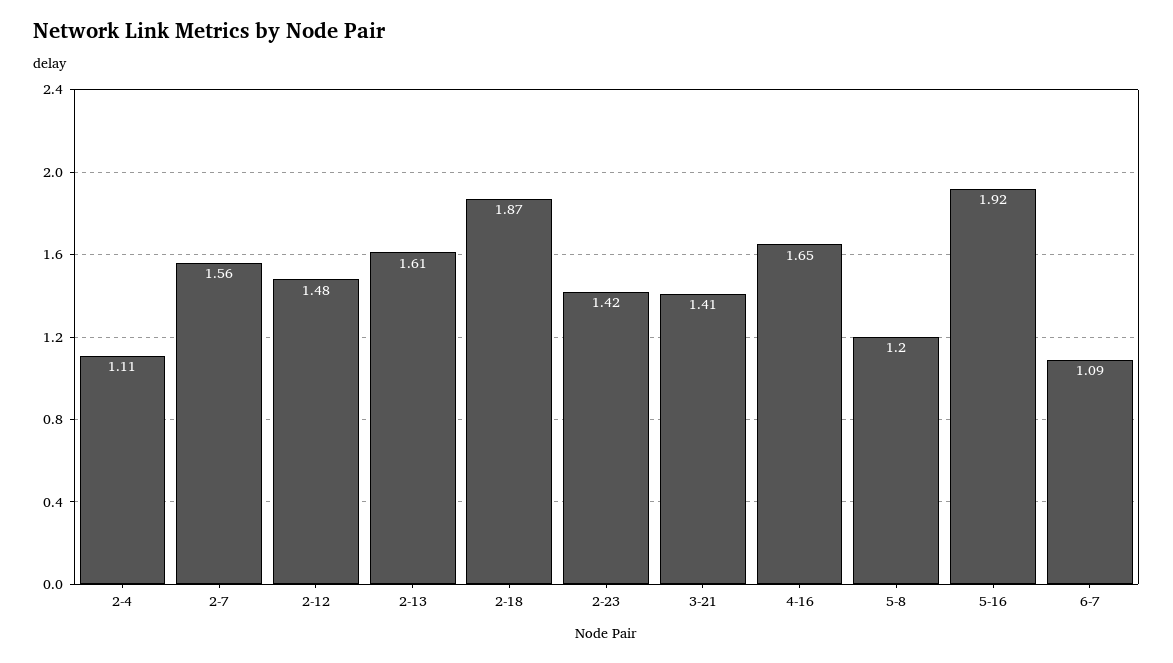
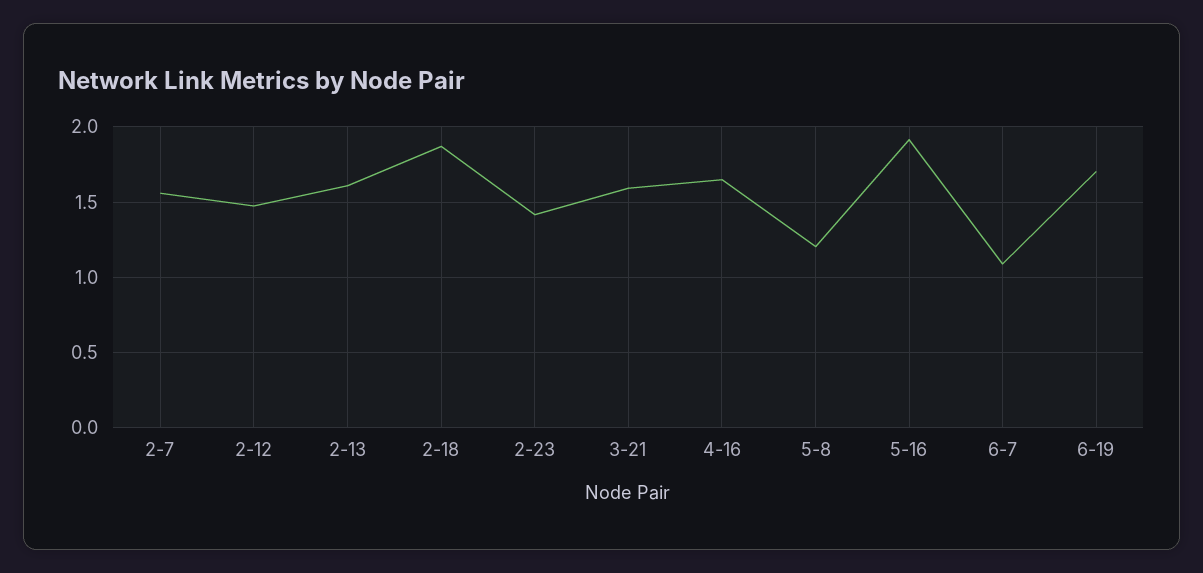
2-4: 1.11 -> none
3-21: 1.41 -> 1.6
6-19: none -> 1.7

